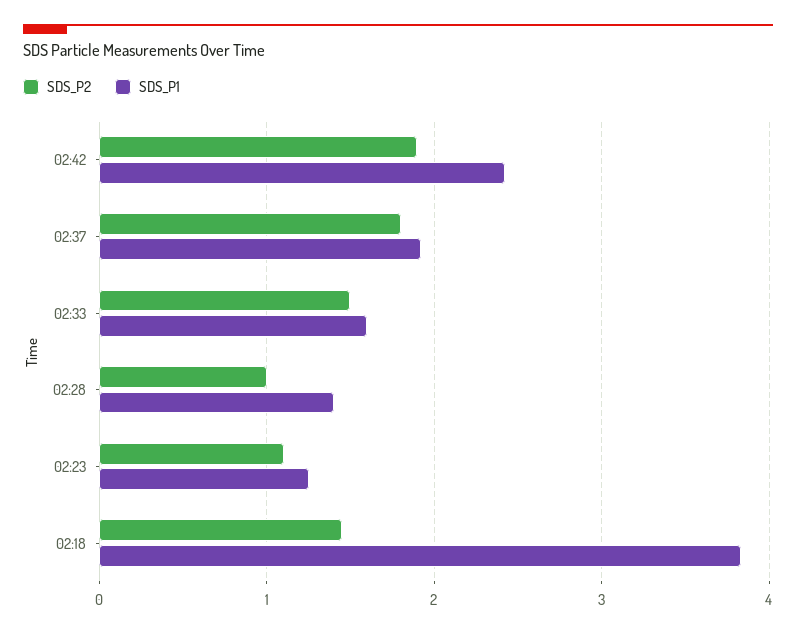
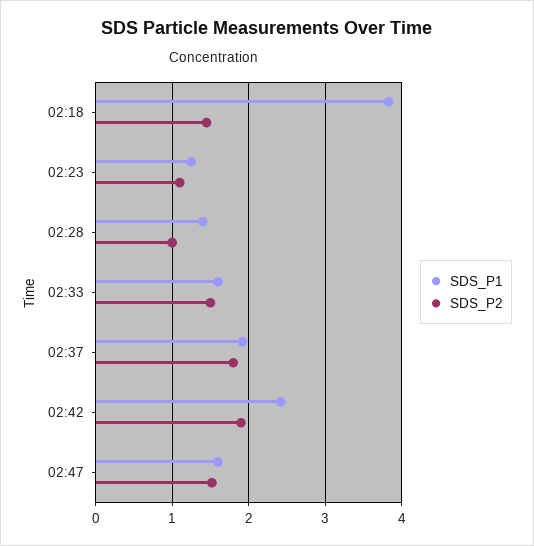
SDS_P1, 02:47: none -> 1.6
SDS_P2, 02:47: none -> 1.5

